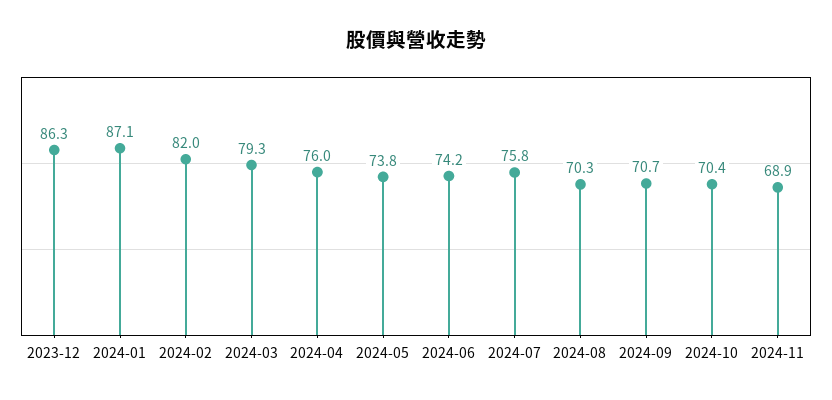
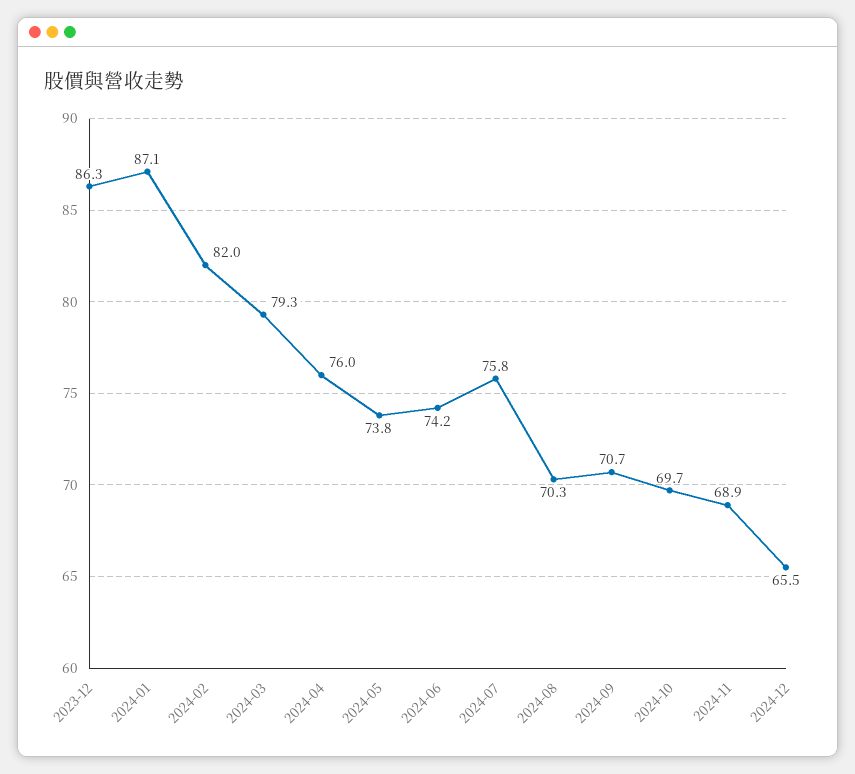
2024-10: 70.4 -> 69.7
2024-12: none -> 65.5

